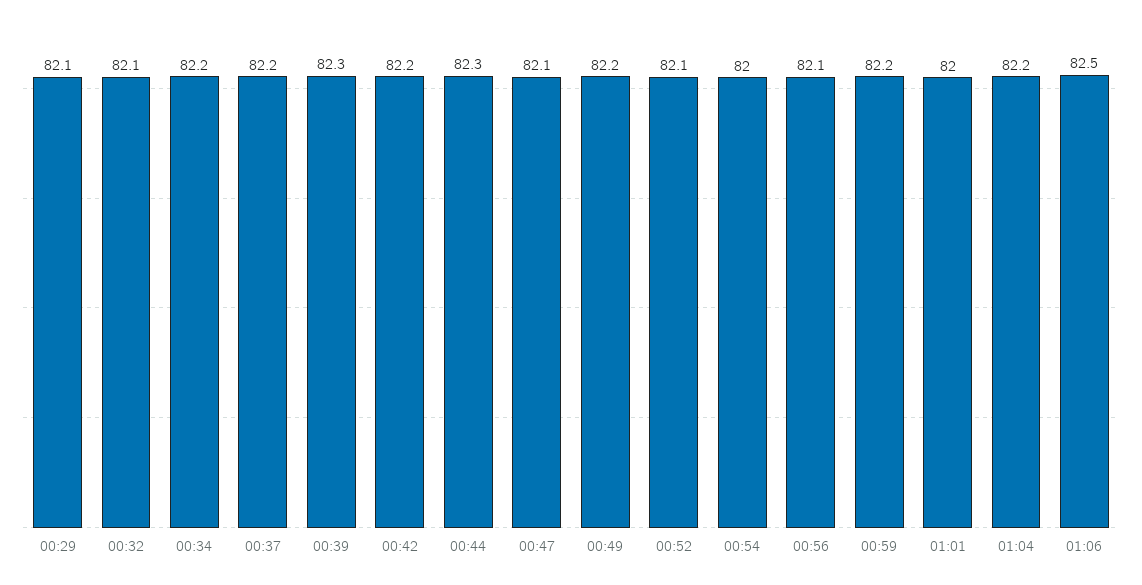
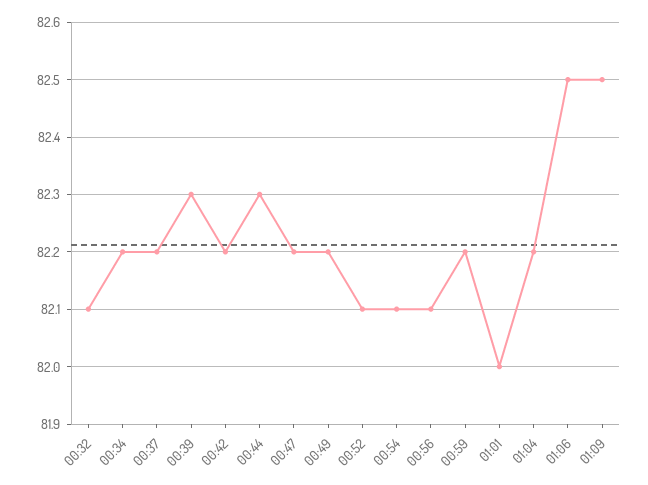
00:29: 82.1 -> none
00:47: 82.1 -> 82.2
00:54: 82 -> 82.1
01:09: none -> 82.5

